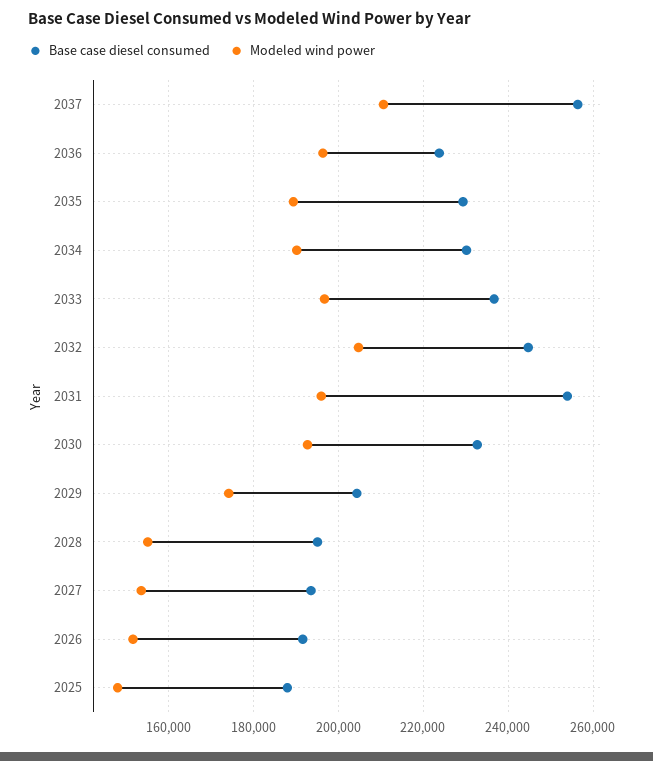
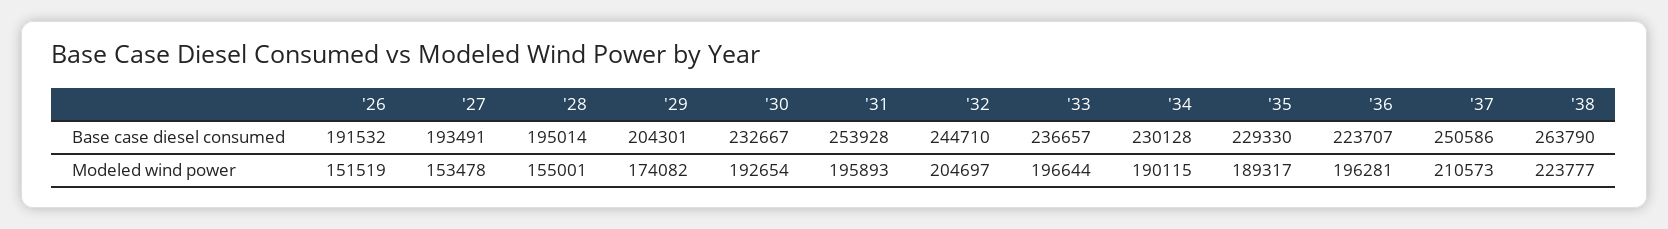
Base case diesel consumed, 2037: 256000 -> 250586
Base case diesel consumed, 2025: 188000 -> none
Modeled wind power, 2025: 148000 -> none
Base case diesel consumed, '38: none -> 263790
Modeled wind power, '38: none -> 223777

